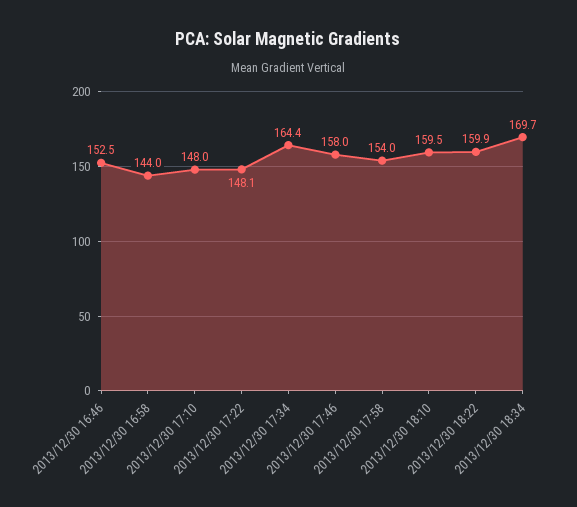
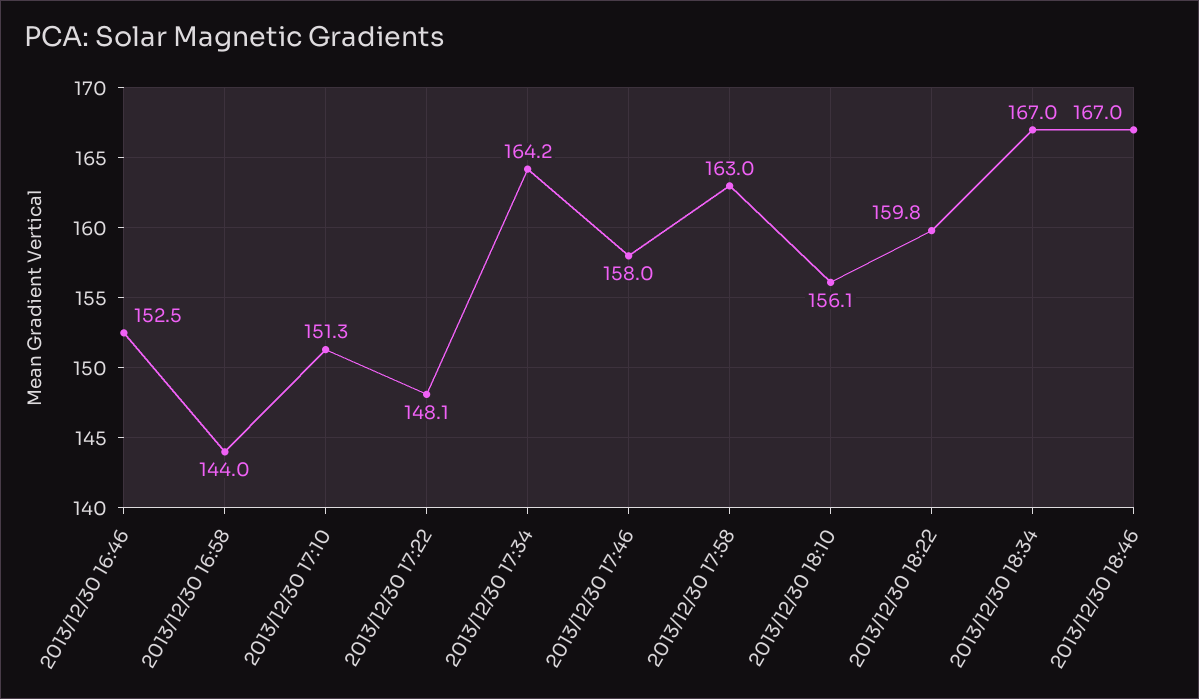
2013/12/30 17:10: 148 -> 151.3
2013/12/30 17:34: 164.4 -> 164.2
2013/12/30 17:58: 154 -> 163
2013/12/30 18:10: 159.5 -> 156.1
2013/12/30 18:22: 159.9 -> 159.8
2013/12/30 18:34: 169.7 -> 167
2013/12/30 18:46: none -> 167

